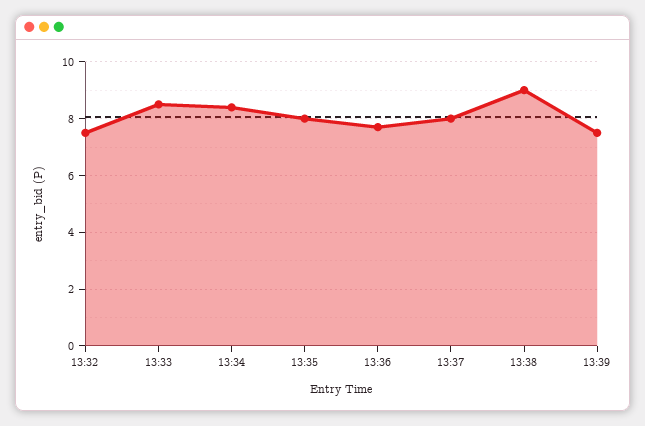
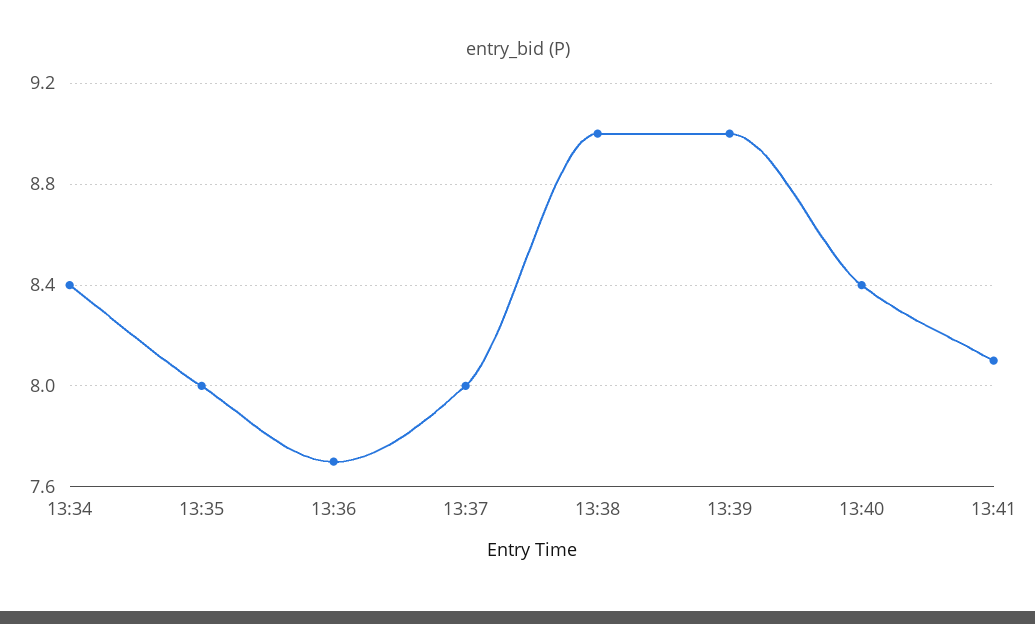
13:32: 7.5 -> none
13:33: 8.5 -> none
13:39: 7.5 -> 9
13:40: none -> 8.4
13:41: none -> 8.1

